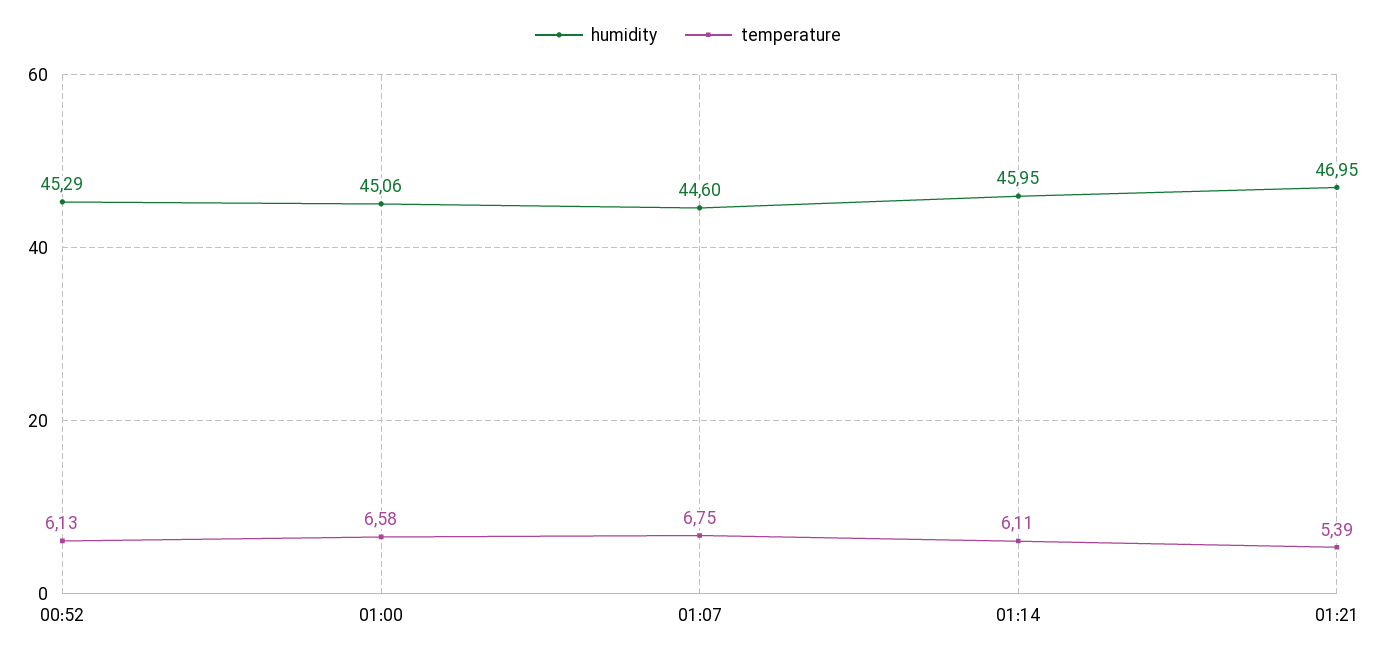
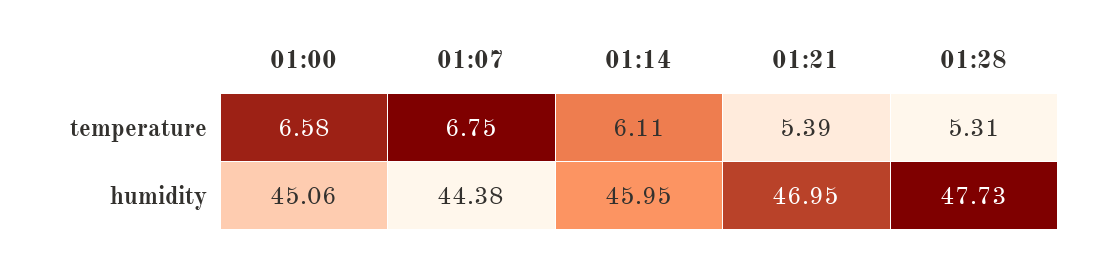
humidity, 00:52: 45.29 -> none
temperature, 00:52: 6.13 -> none
humidity, 01:07: 44.6 -> 44.38
temperature, 01:28: none -> 5.31
humidity, 01:28: none -> 47.73

